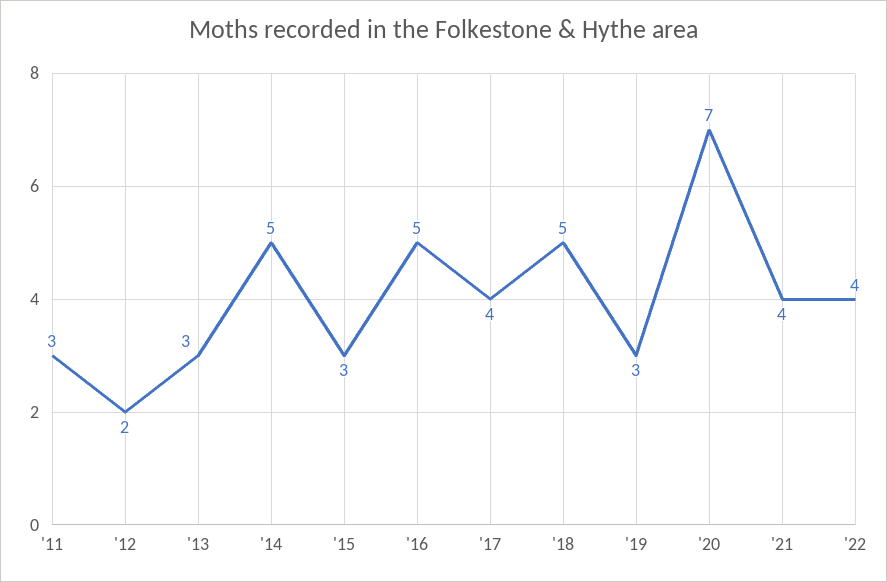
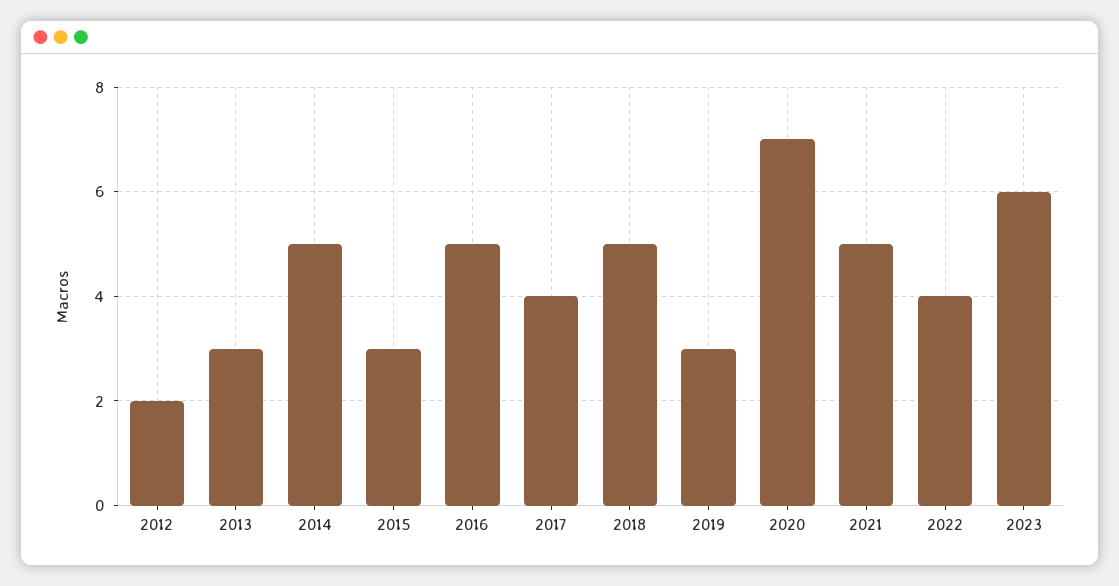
'11: 3 -> none
'21: 4 -> 5
2023: none -> 6

